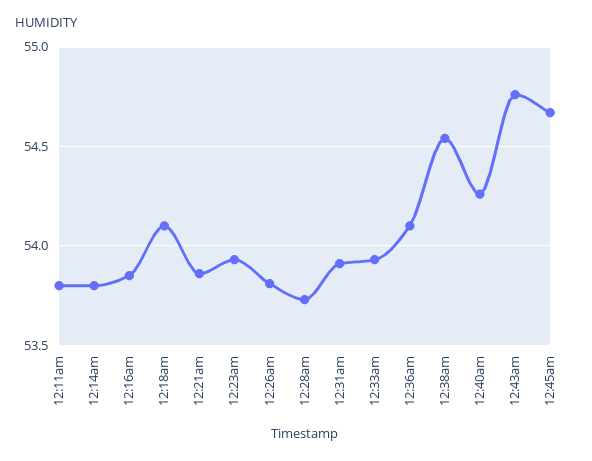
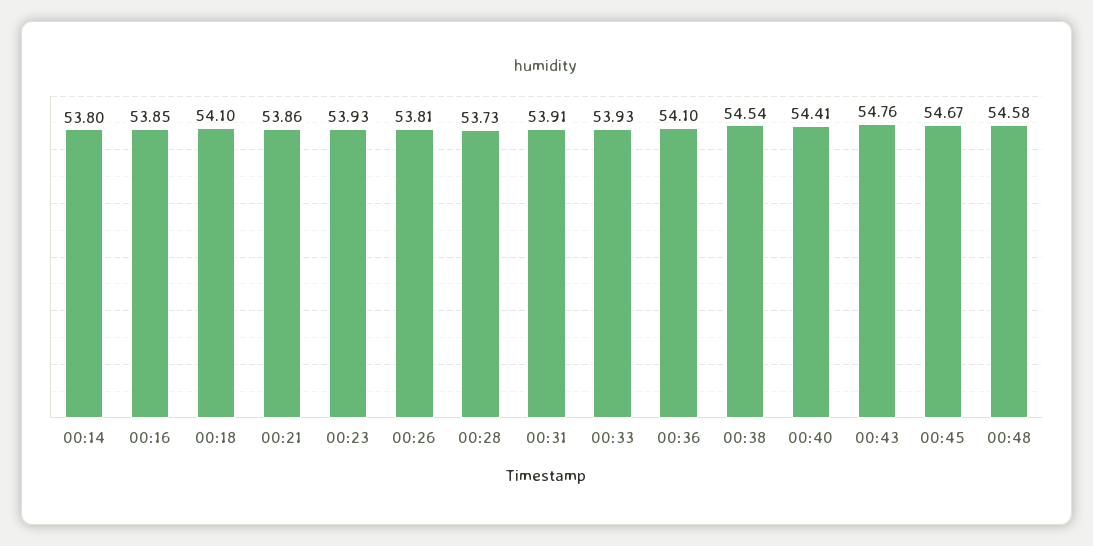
12:11am: 53.8 -> none
12:40am: 54.25 -> 54.41
00:48: none -> 54.58

